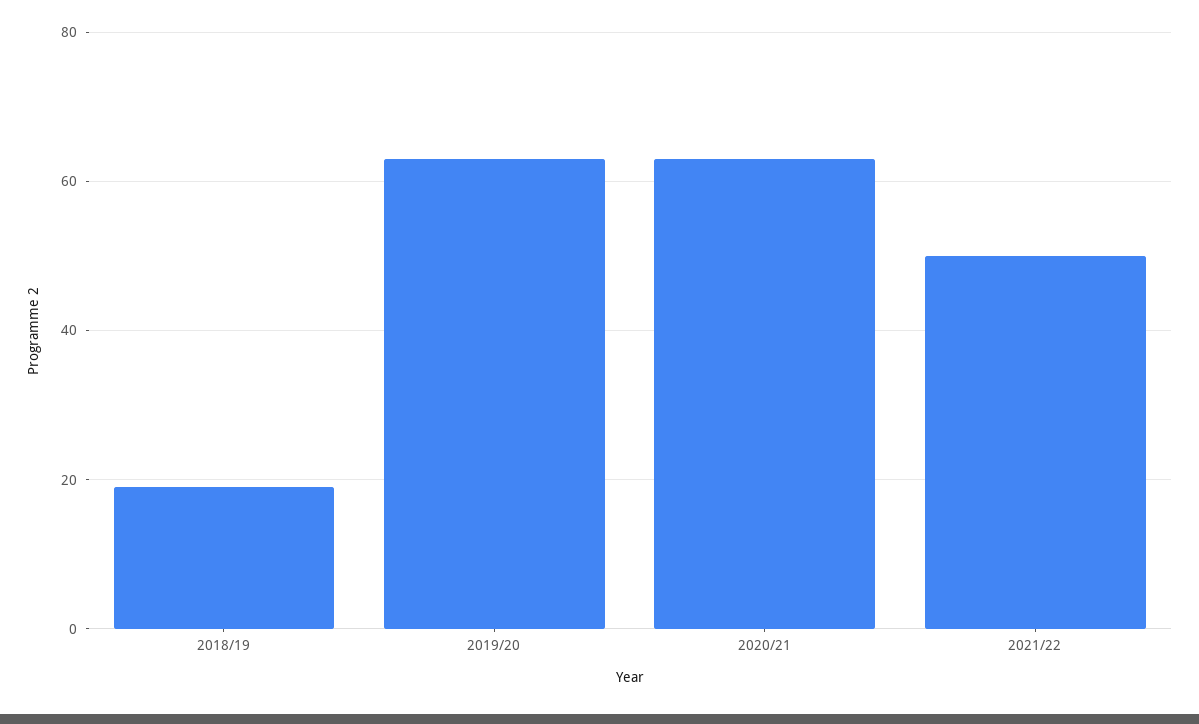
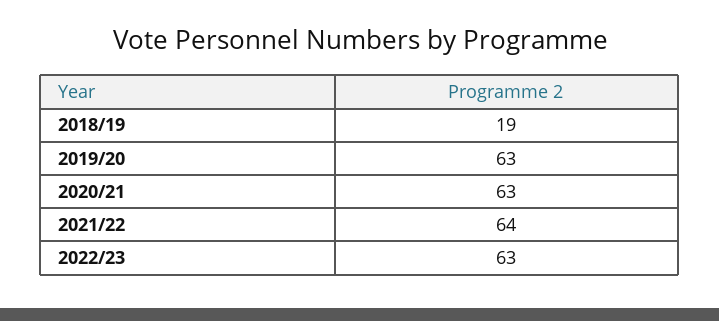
2021/22: 50 -> 64
2022/23: none -> 63

